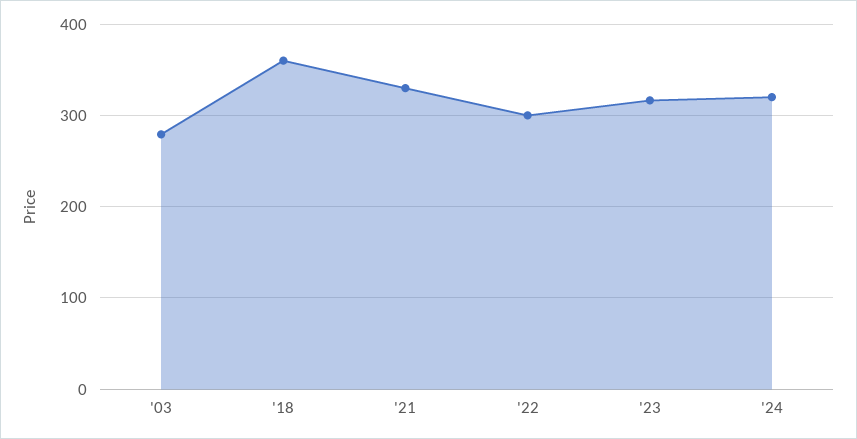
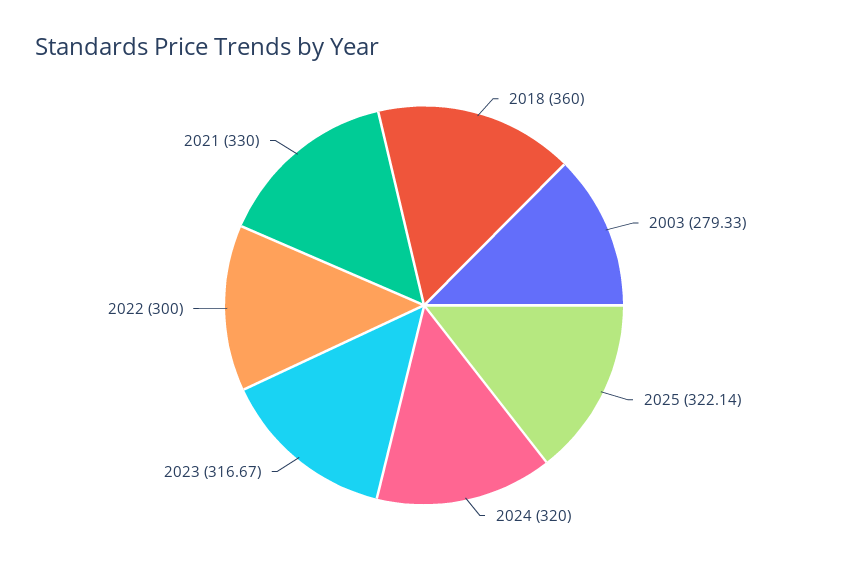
2025: none -> 322.14

